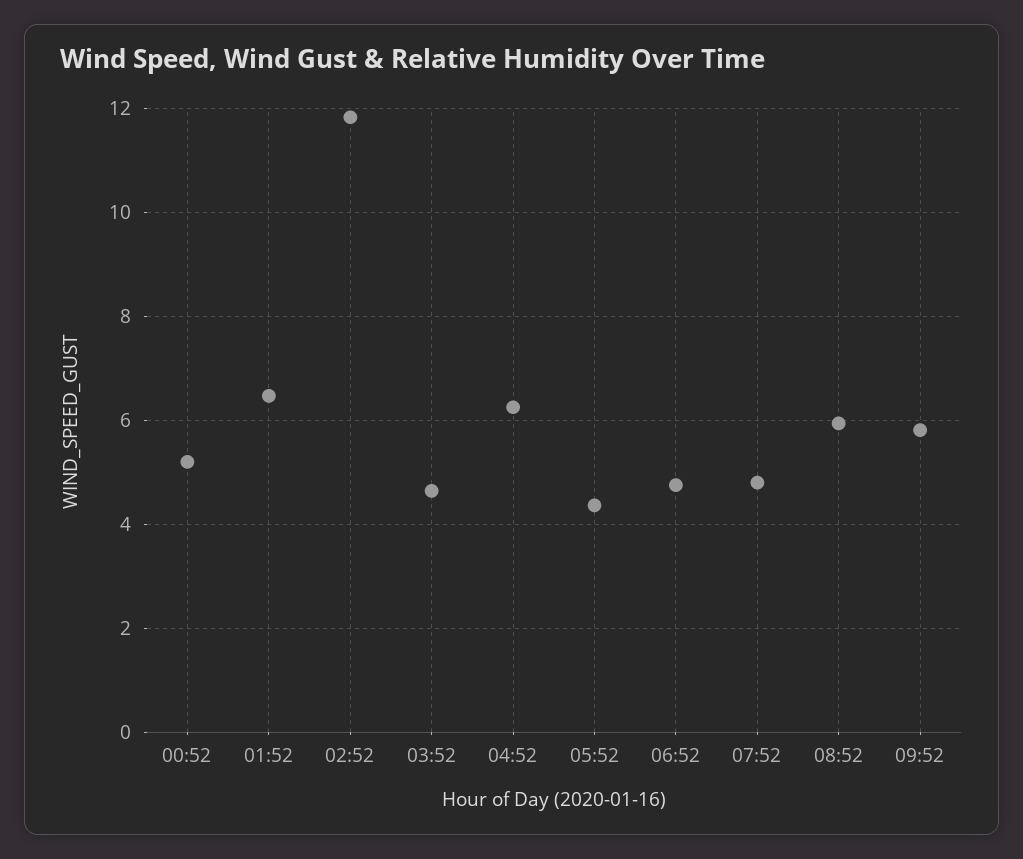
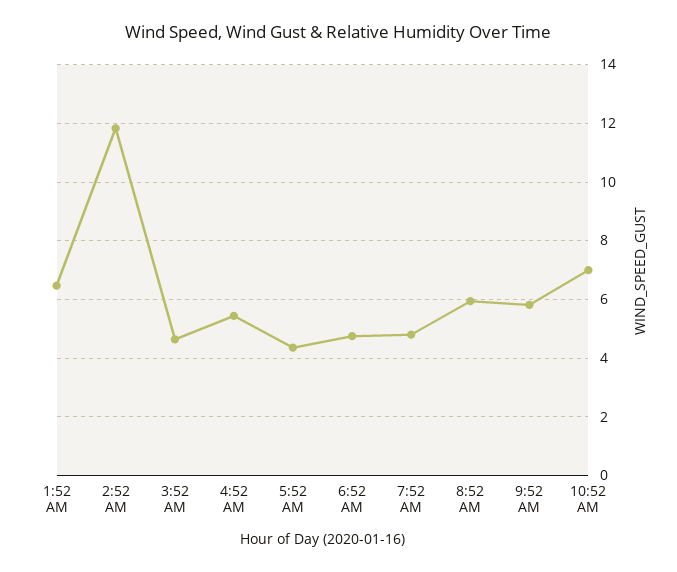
00:52: 5.2 -> none
04:52: 6.2 -> 5.5
10:52 AM: none -> 7

